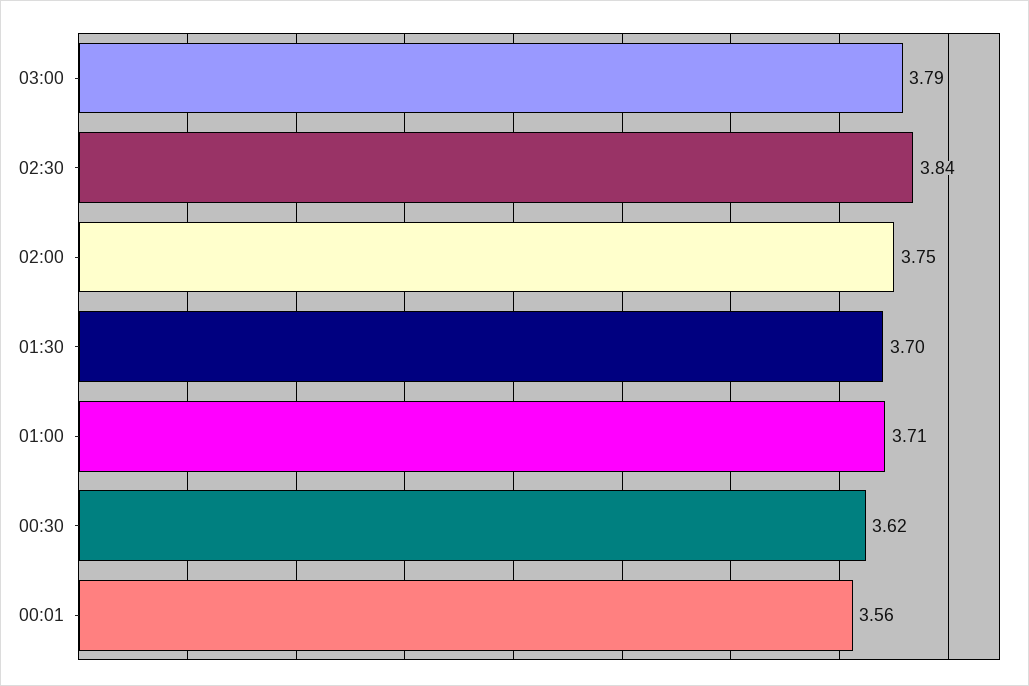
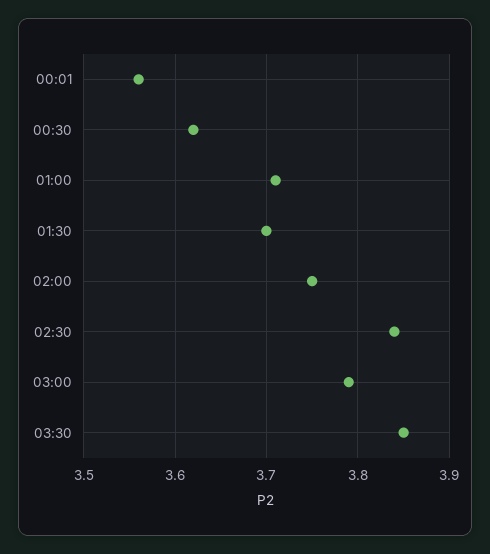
03:30: none -> 3.85

